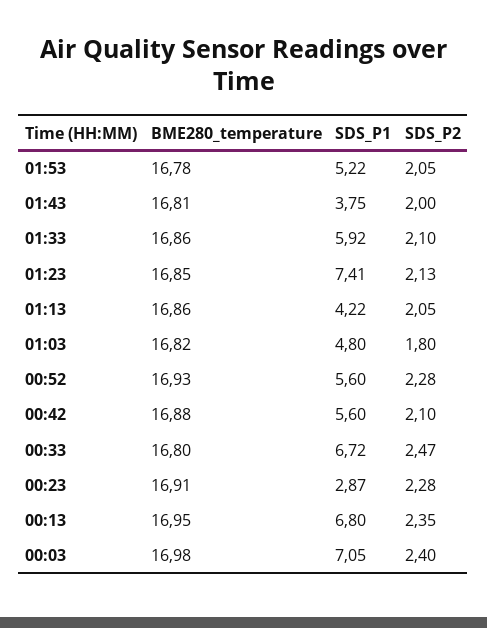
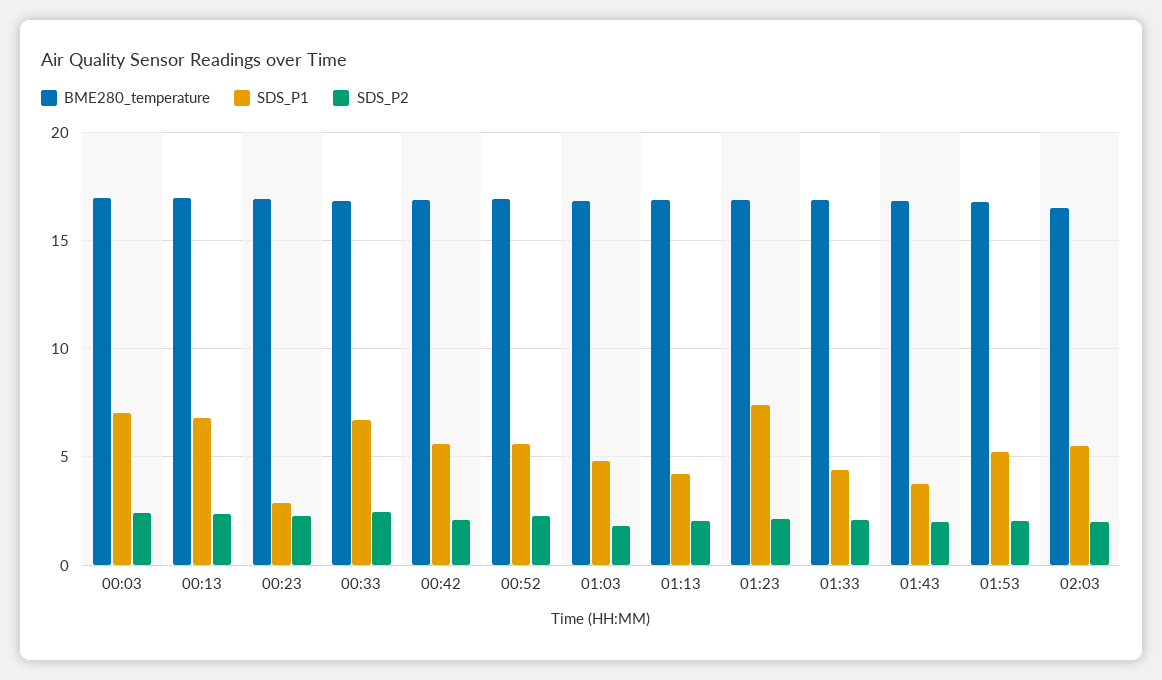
SDS_P1, 01:33: 5.92 -> 4.5
BME280_temperature, 02:03: none -> 16.5
SDS_P1, 02:03: none -> 5.5
SDS_P2, 02:03: none -> 2

